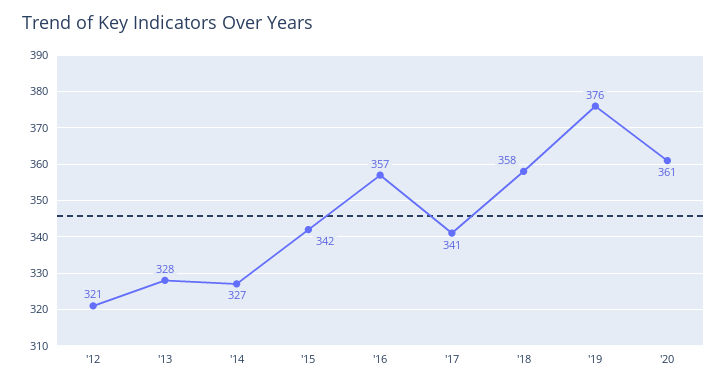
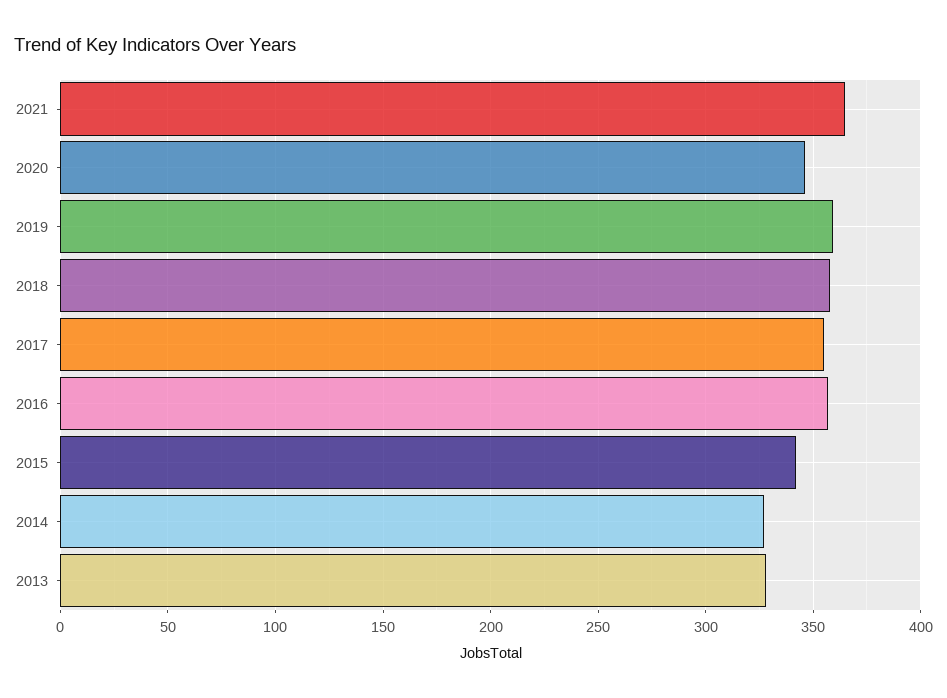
'12: 321 -> none
'17: 341 -> 355
'19: 376 -> 360
'20: 361 -> 345
2021: none -> 365

